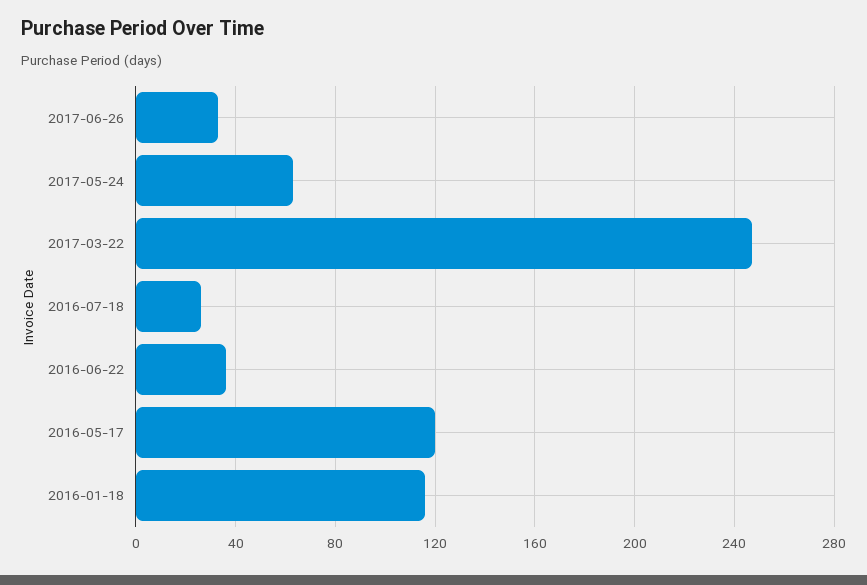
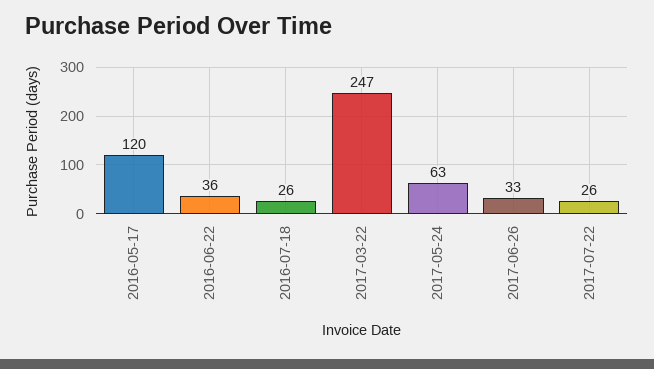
2016-01-18: 115 -> none
2017-07-22: none -> 26

